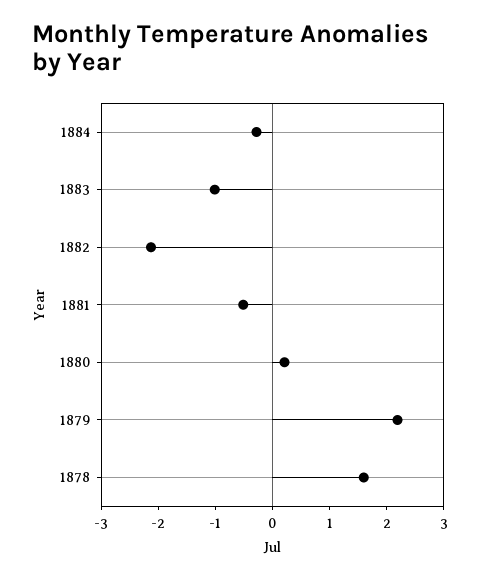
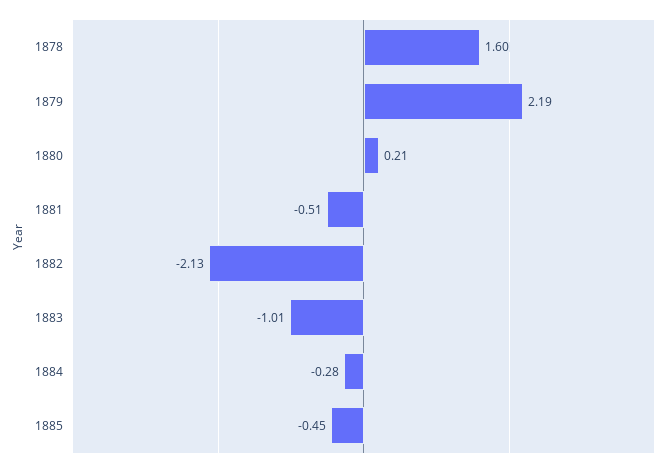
1885: none -> -0.45

